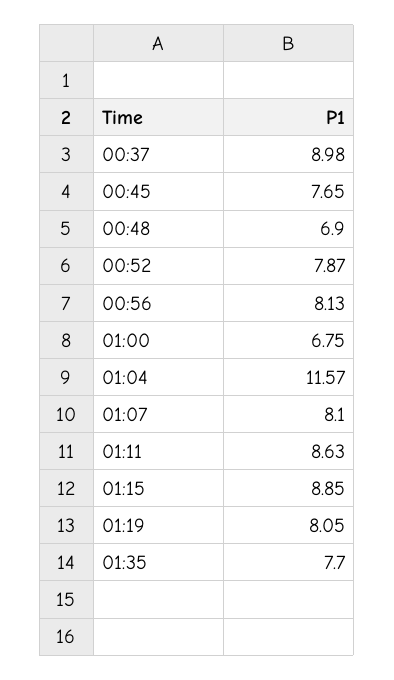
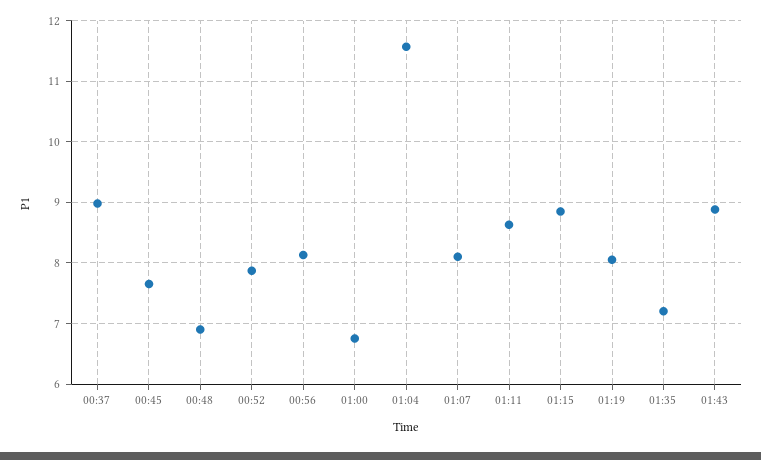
01:35: 7.7 -> 7.2
01:43: none -> 8.9

